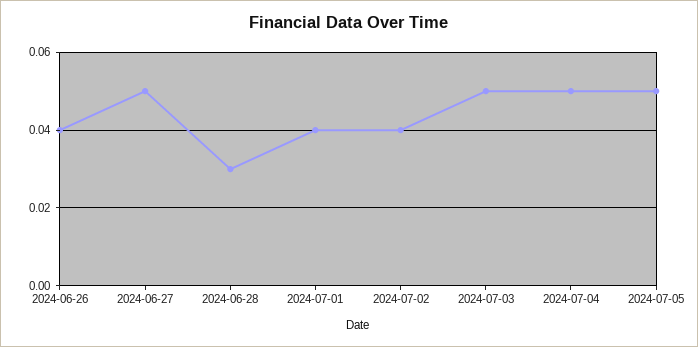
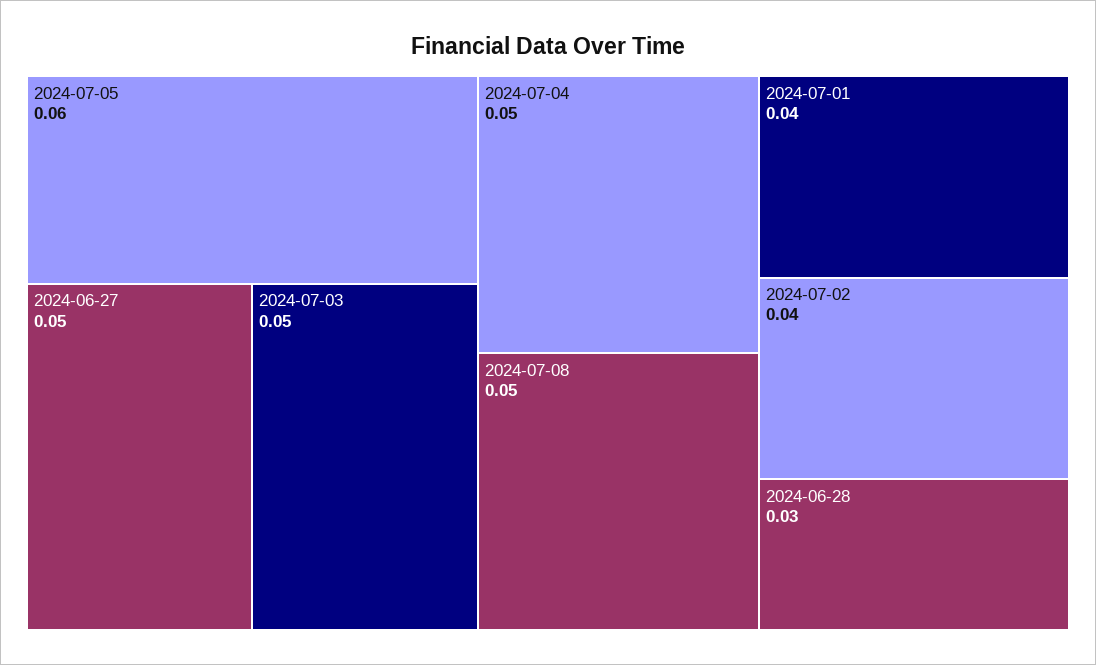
2024-06-26: 0.04 -> none
2024-07-05: 0.05 -> 0.06
2024-07-08: none -> 0.05

